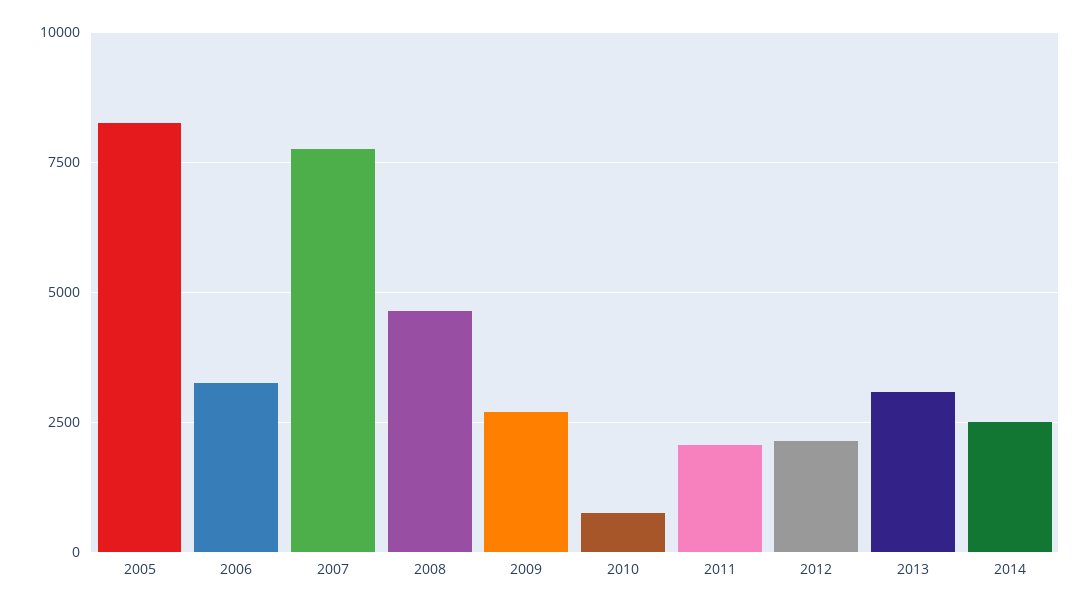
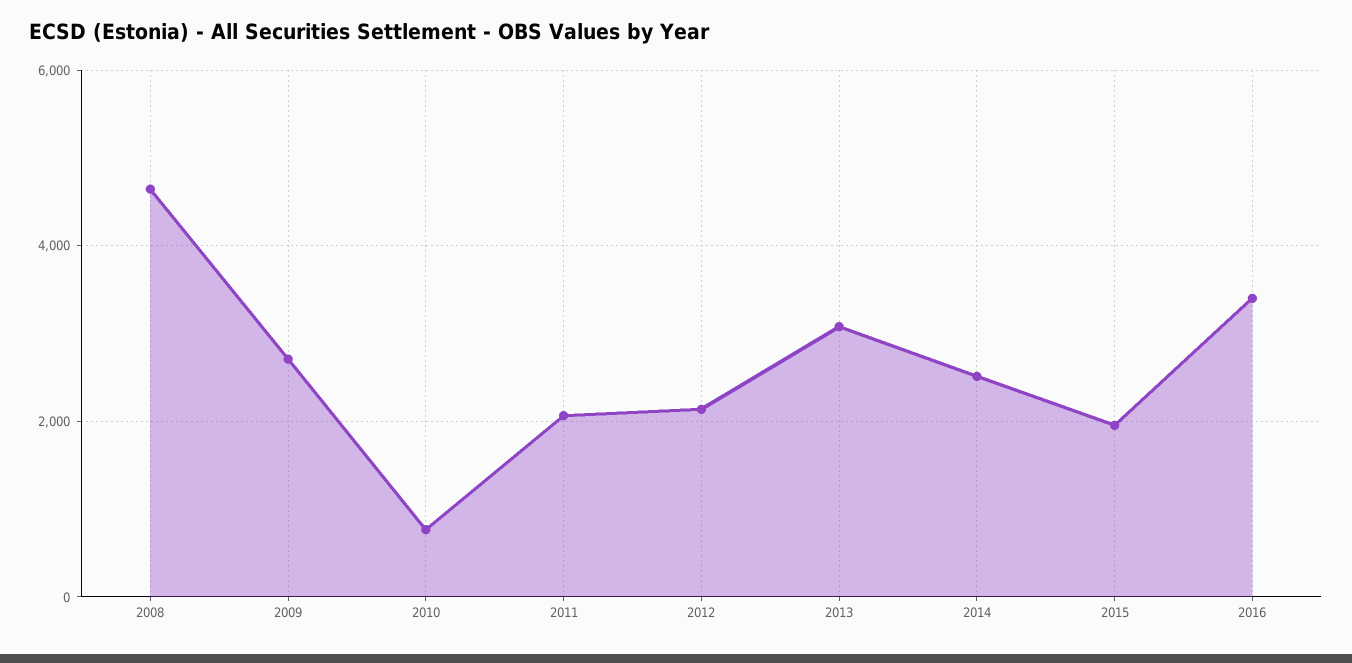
2005: 8250 -> none
2006: 3250 -> none
2007: 7750 -> none
2015: none -> 2000
2016: none -> 3400

